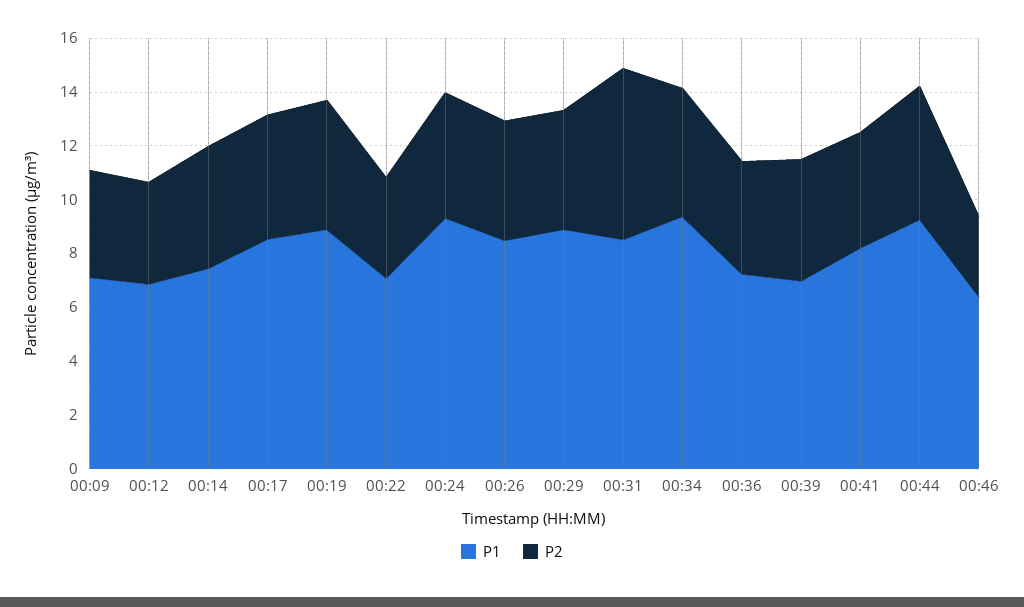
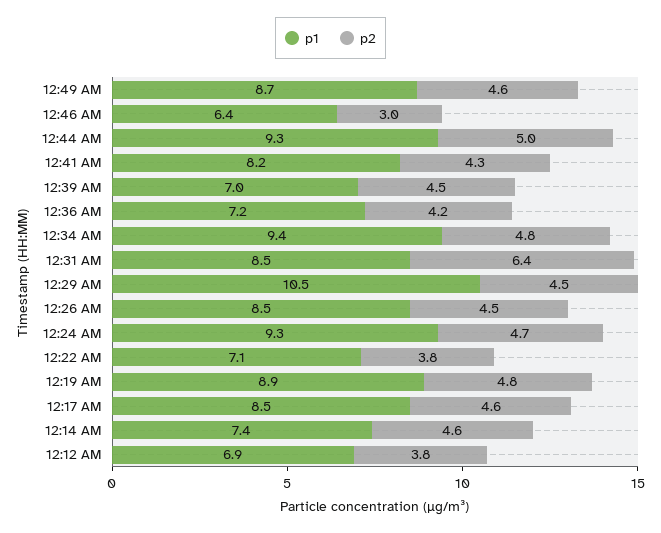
P1, 00:09: 7 -> none
P2, 00:09: 4 -> none
P1, 00:29: 9 -> 10.5
P1, 12:49 AM: none -> 8.7
P2, 12:49 AM: none -> 4.6

